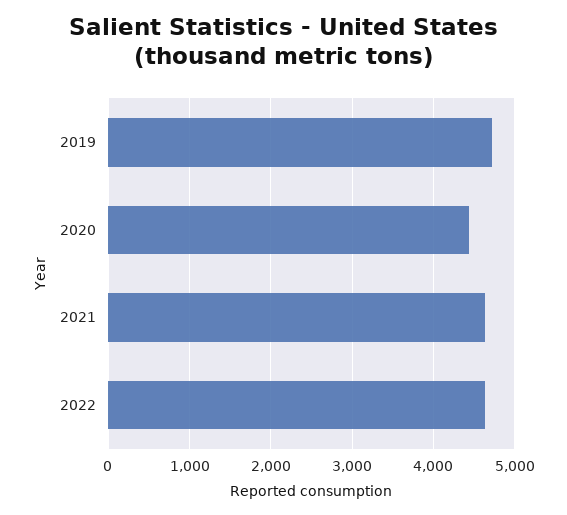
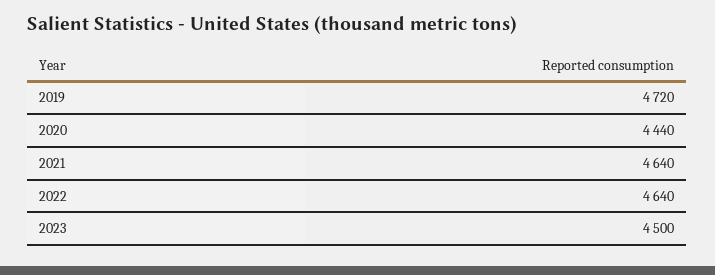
2023: none -> 4500

